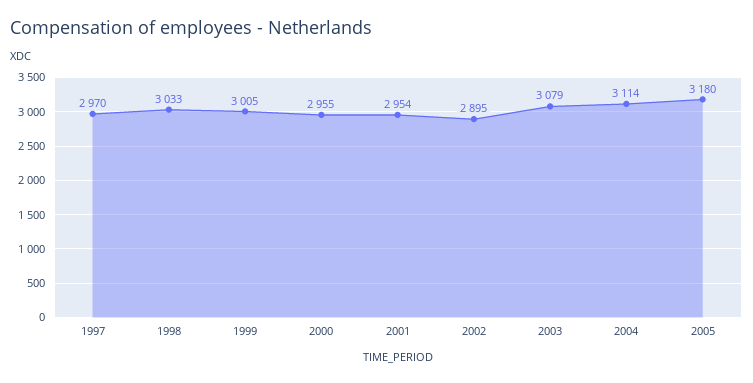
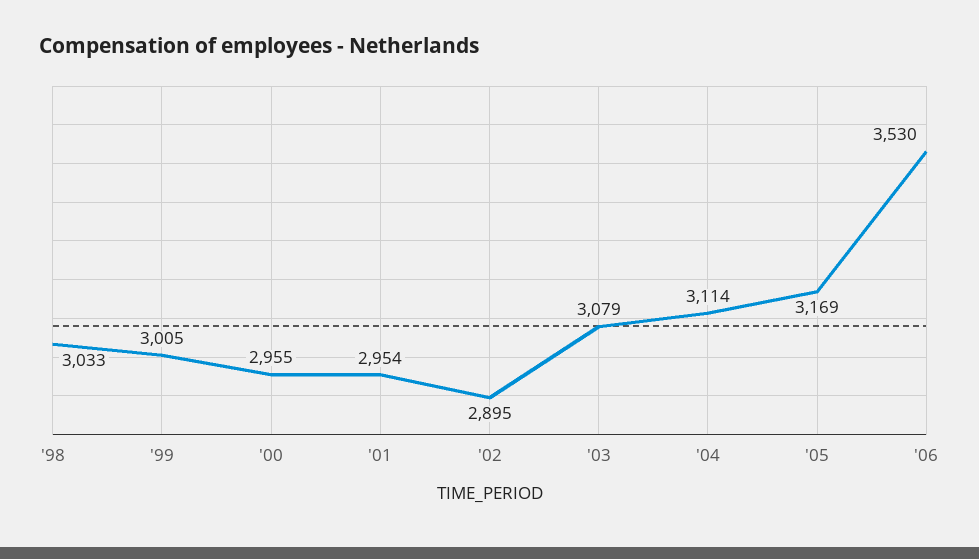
1997: 2970 -> none
2005: 3180 -> 3169
'06: none -> 3530

